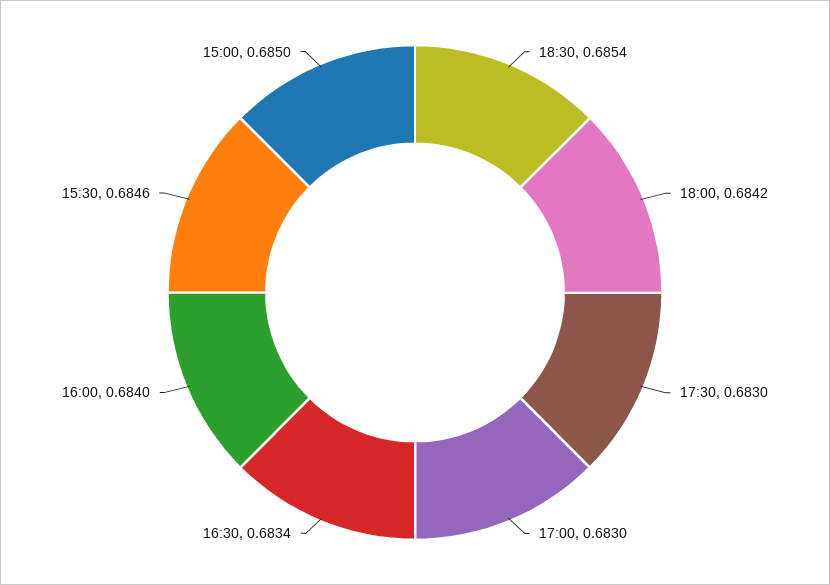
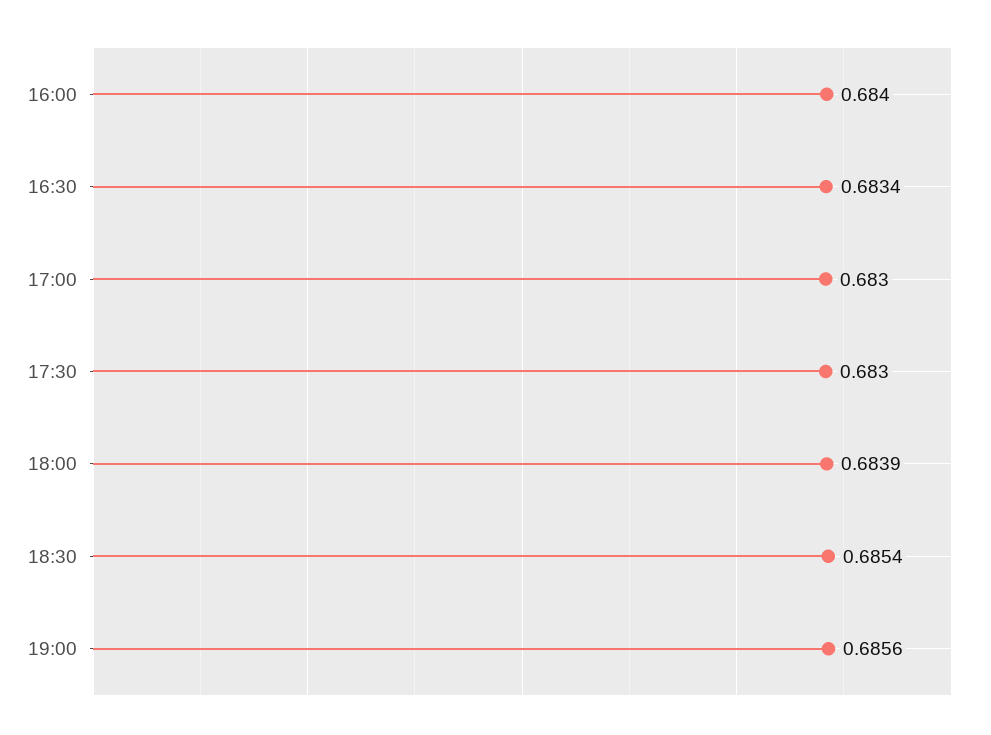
18:00: 0.6842 -> 0.6839
15:30: 0.6846 -> none
15:00: 0.685 -> none
19:00: none -> 0.6856

